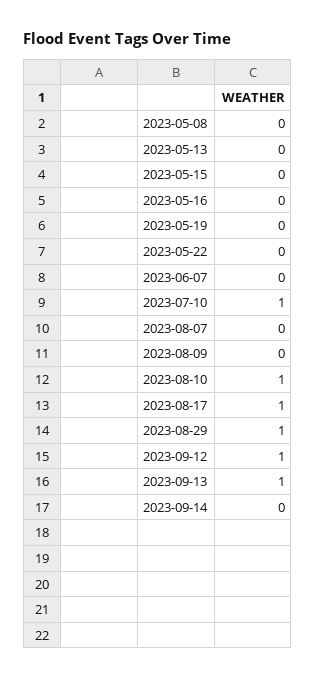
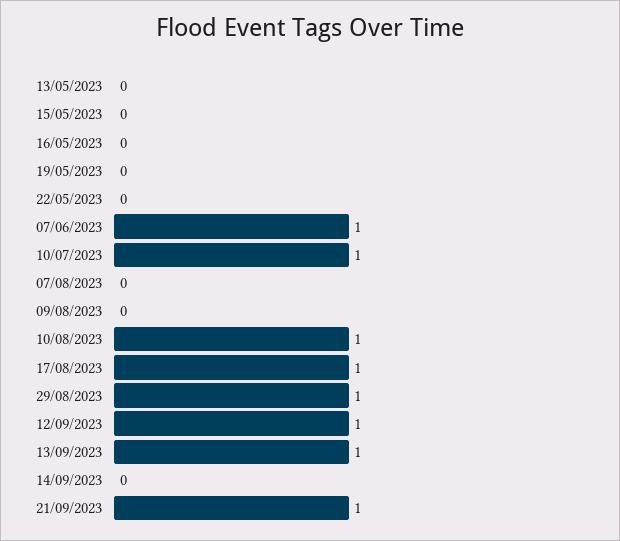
2023-05-08: 0 -> none
2023-06-07: 0 -> 1
21/09/2023: none -> 1

